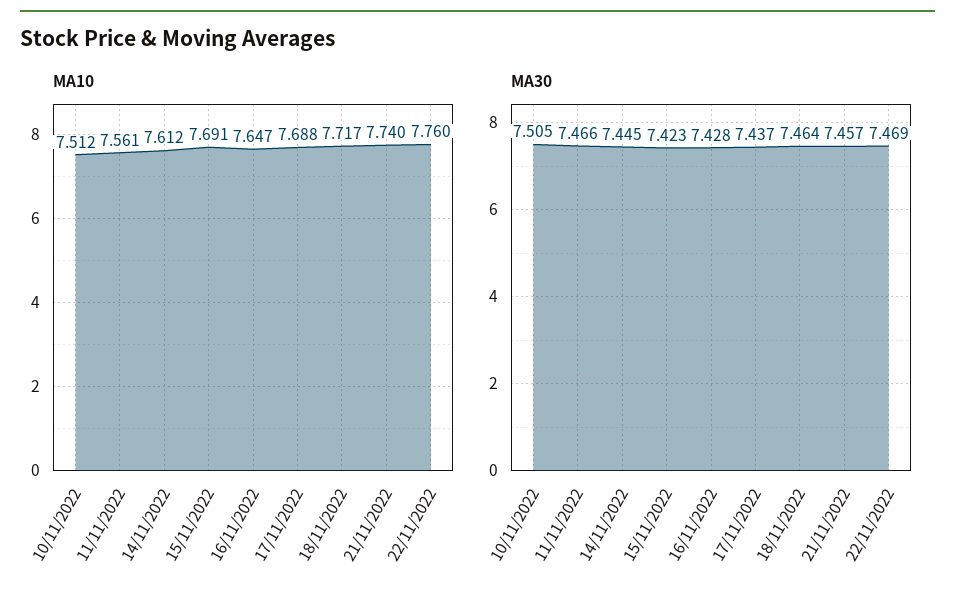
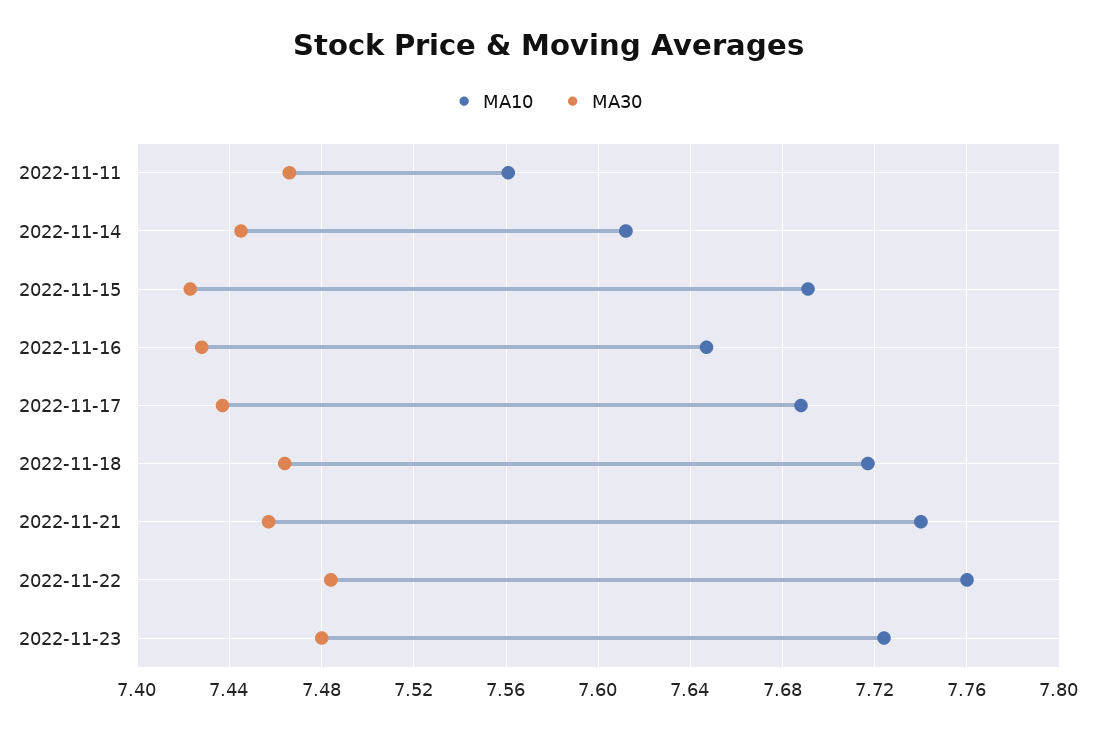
MA10, 10/11/2022: 7.512 -> none
MA30, 10/11/2022: 7.505 -> none
MA30, 22/11/2022: 7.469 -> 7.485
MA10, 2022-11-23: none -> 7.725
MA30, 2022-11-23: none -> 7.48

